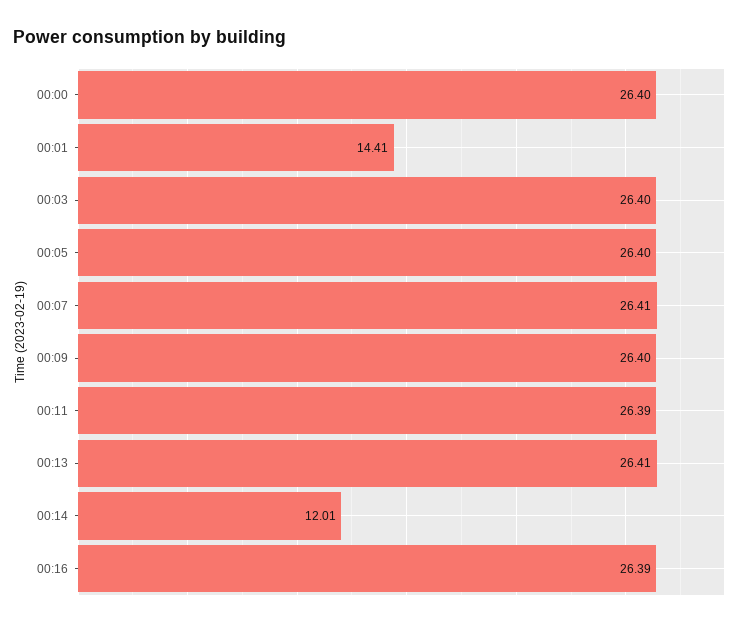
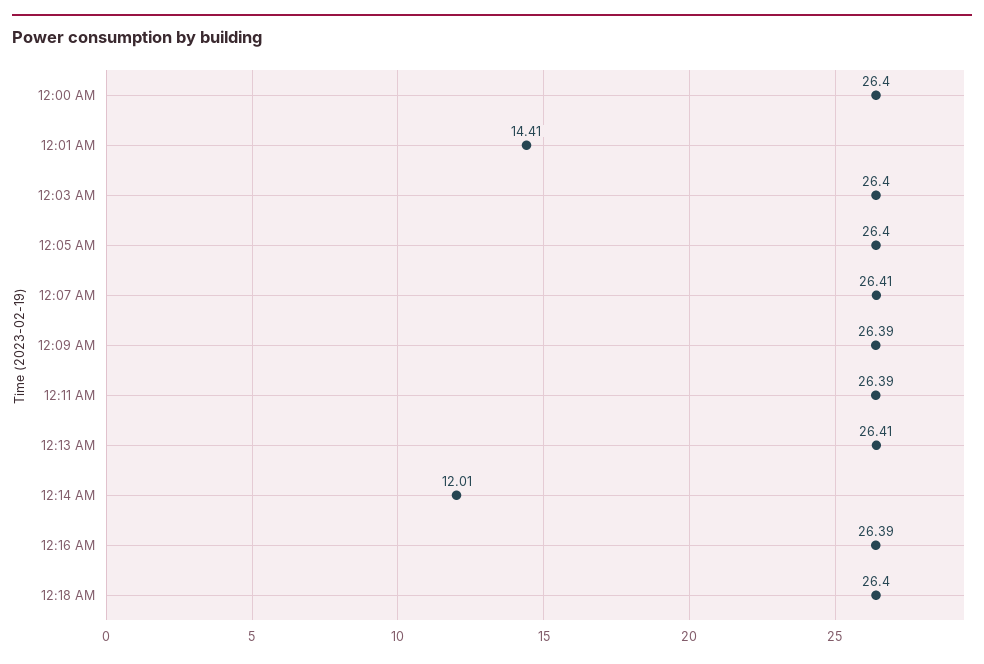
00:09: 26.4 -> 26.39
12:18 AM: none -> 26.4

